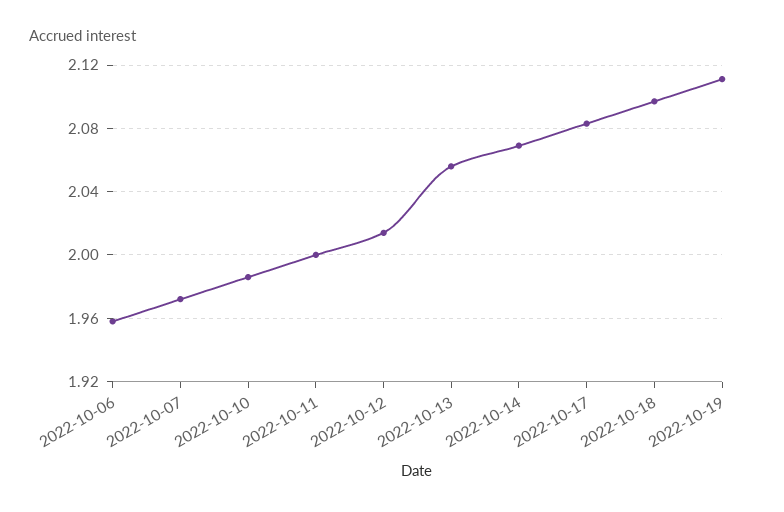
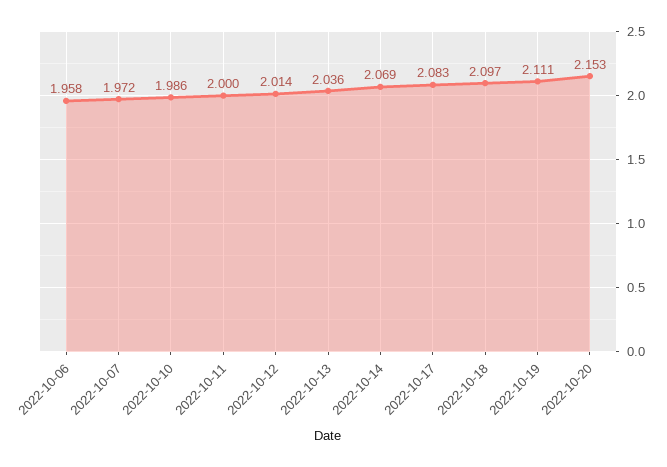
2022-10-13: 2.055 -> 2.036
2022-10-20: none -> 2.153

